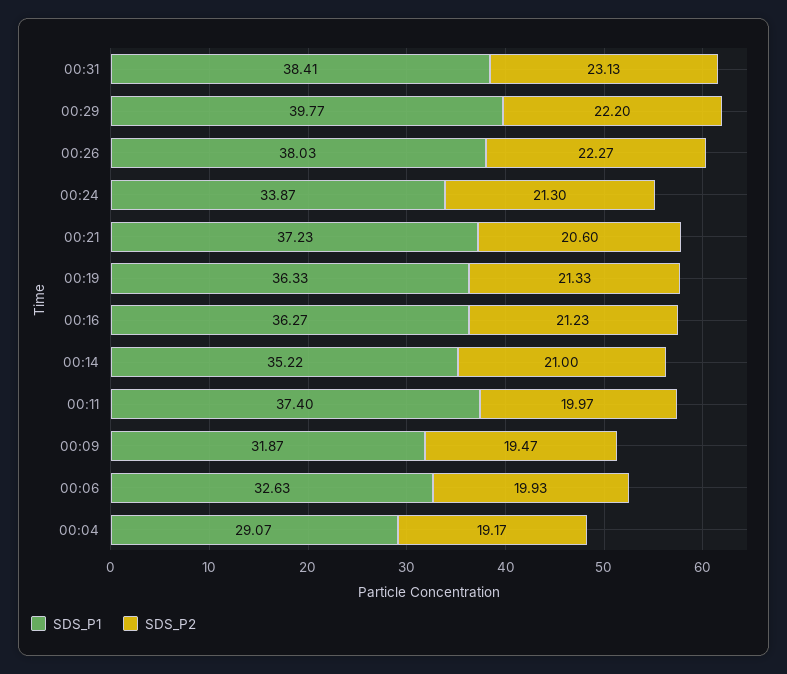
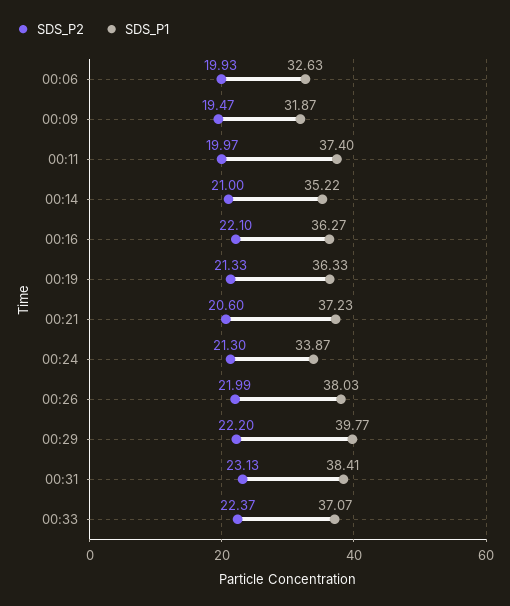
SDS_P2, 00:26: 22.27 -> 21.99
SDS_P2, 00:16: 21.23 -> 22.1
SDS_P1, 00:04: 29.07 -> none
SDS_P2, 00:04: 19.17 -> none
SDS_P2, 00:33: none -> 22.37
SDS_P1, 00:33: none -> 37.07

